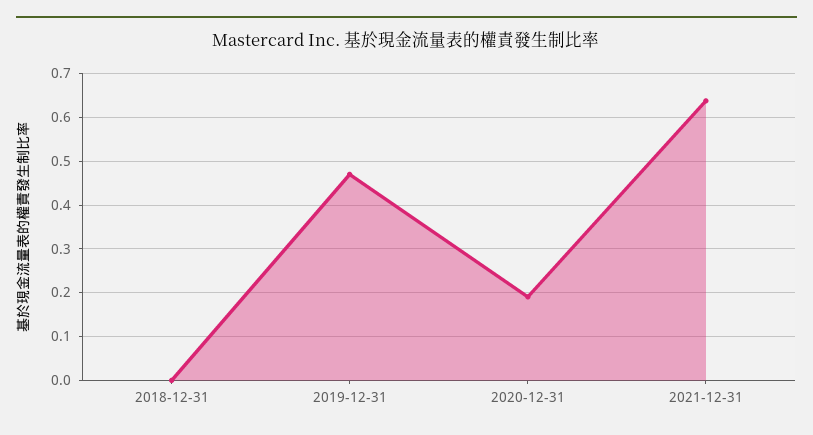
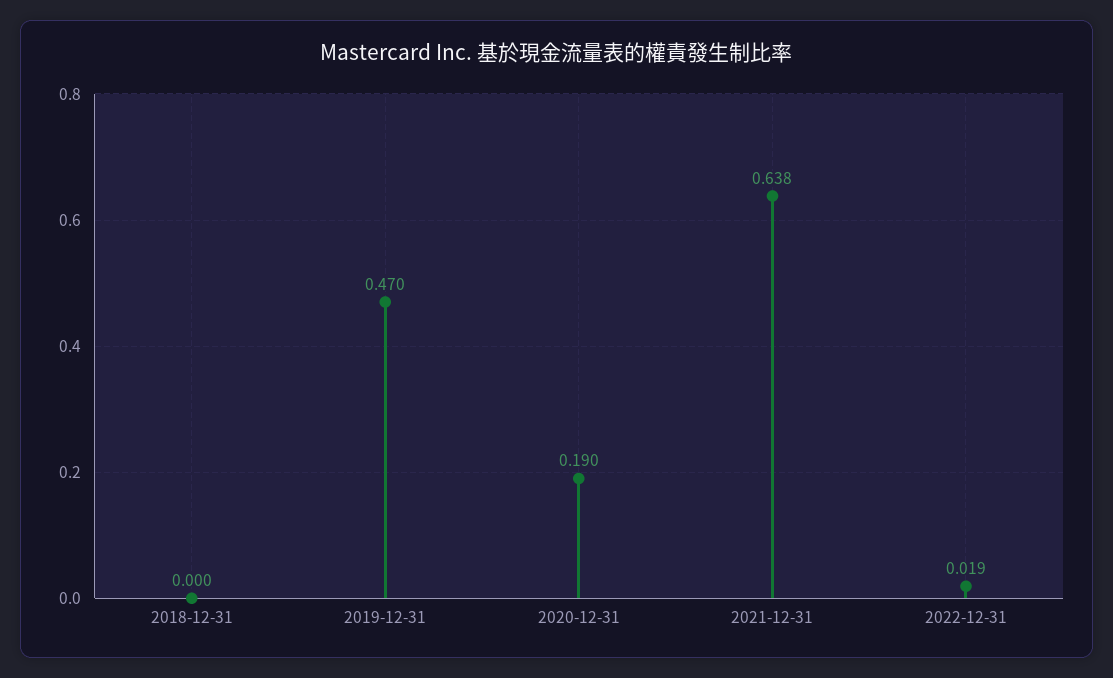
2022-12-31: none -> 0.019

